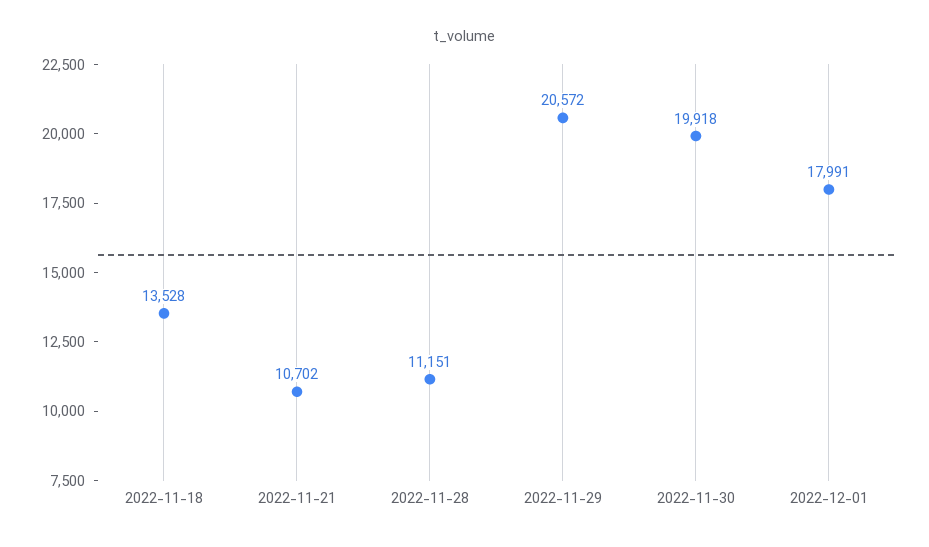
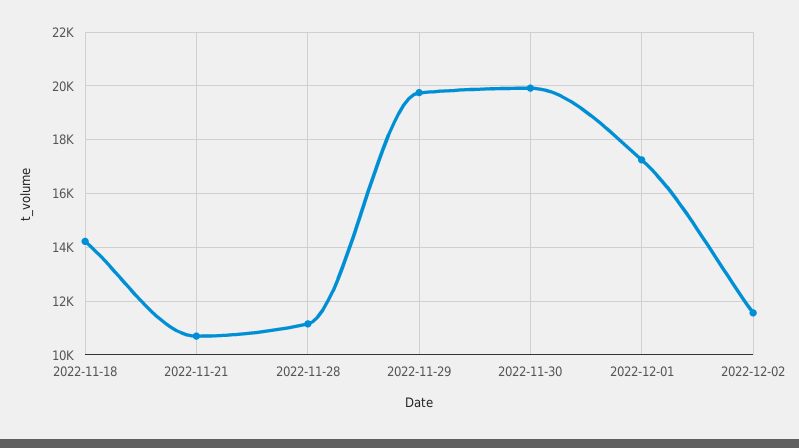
2022-11-18: 13528 -> 14250
2022-11-29: 20572 -> 19750
2022-12-01: 17991 -> 17250
2022-12-02: none -> 11500

